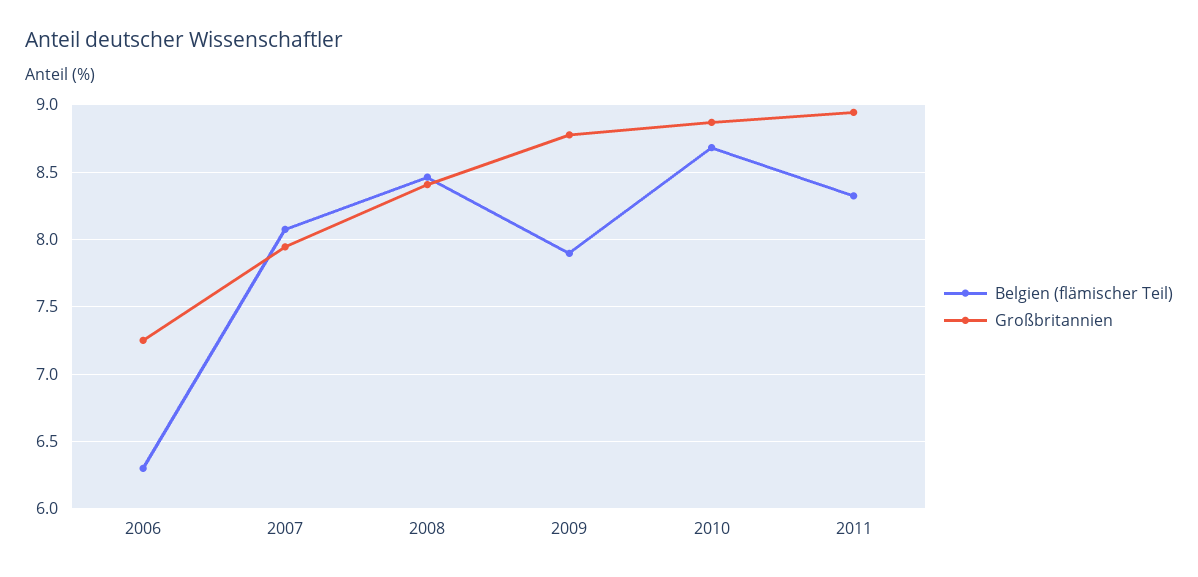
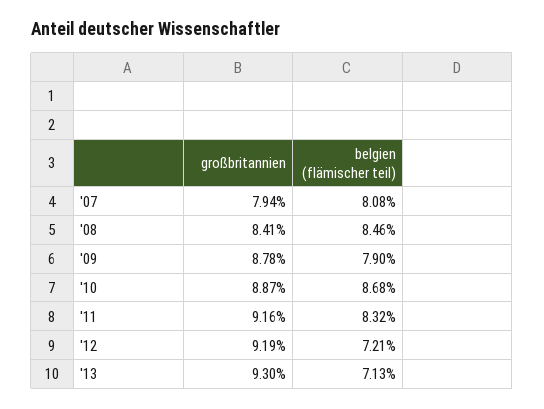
Belgien (flämischer Teil), 2006: 6.3 -> none
Großbritannien, 2006: 7.25 -> none
Großbritannien, 2011: 8.95 -> 9.16
Großbritannien, '12: none -> 9.19
Belgien (flämischer Teil), '12: none -> 7.21
Großbritannien, '13: none -> 9.3
Belgien (flämischer Teil), '13: none -> 7.13

